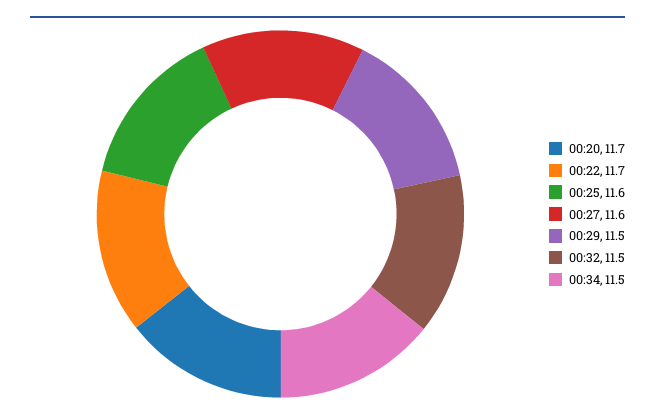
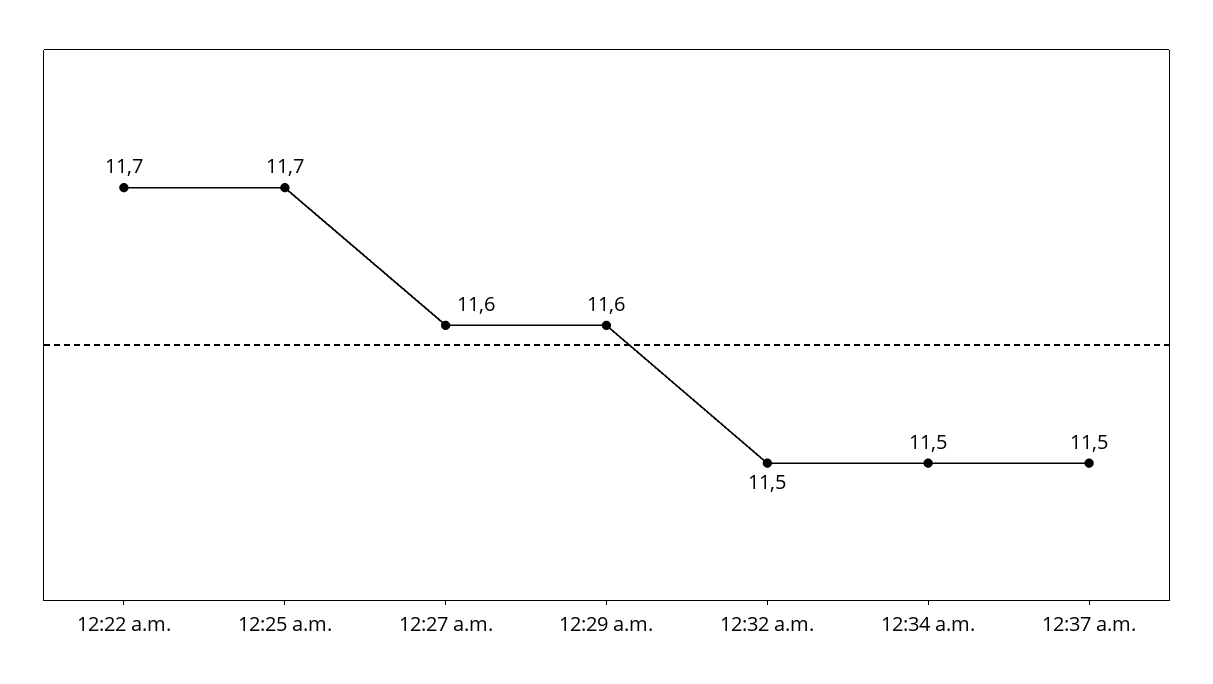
00:20: 11.7 -> none
00:25: 11.6 -> 11.7
00:29: 11.5 -> 11.6
12:37 a.m.: none -> 11.5

